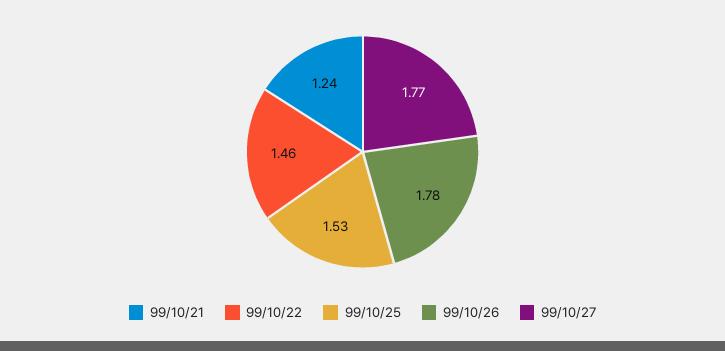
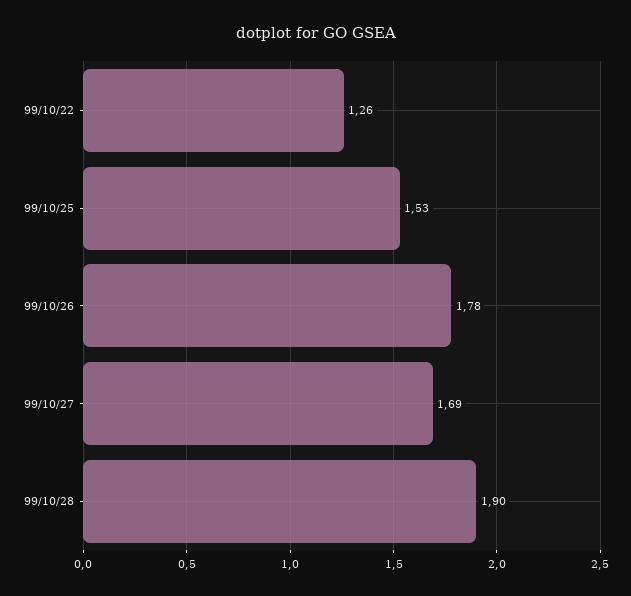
99/10/21: 1.24 -> none
99/10/22: 1.46 -> 1.26
99/10/27: 1.77 -> 1.69
99/10/28: none -> 1.9

